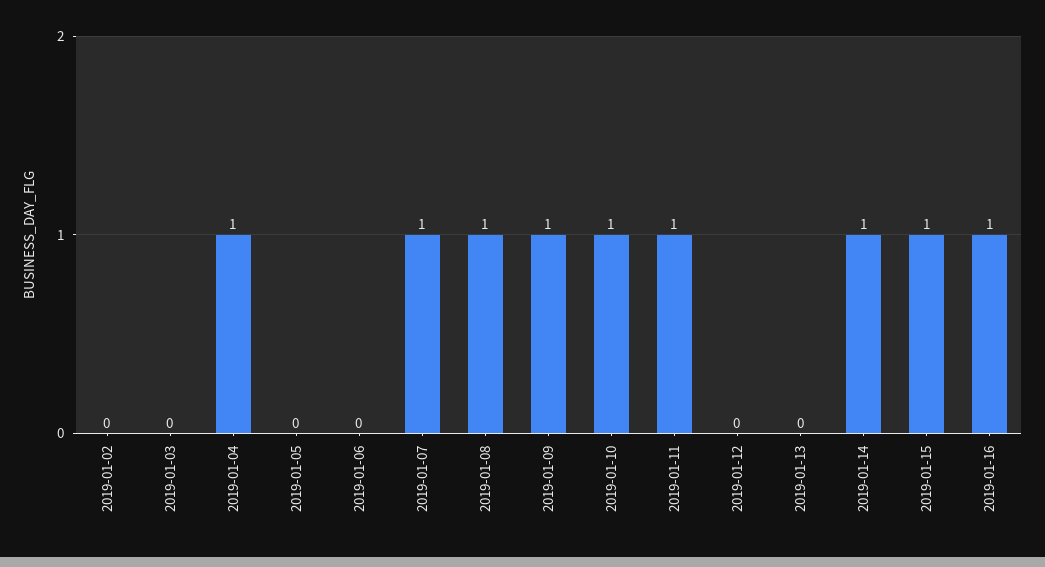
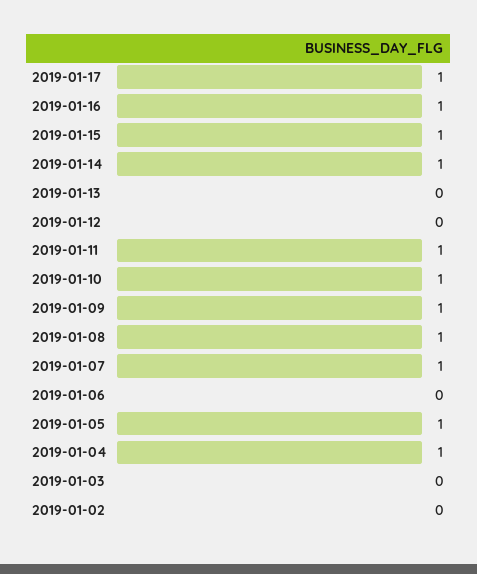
2019-01-05: 0 -> 1
2019-01-17: none -> 1

